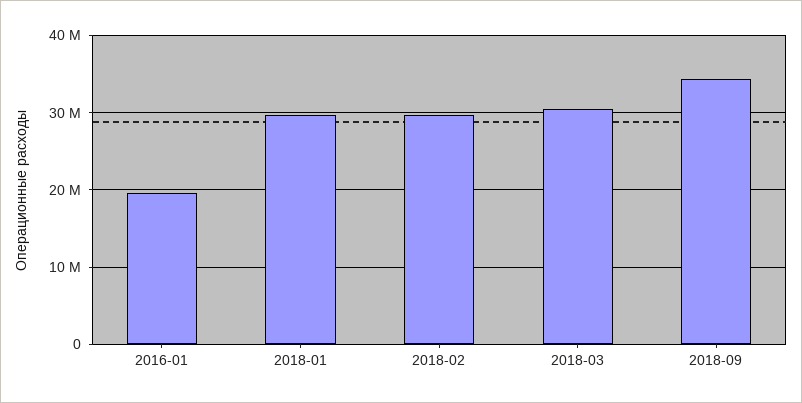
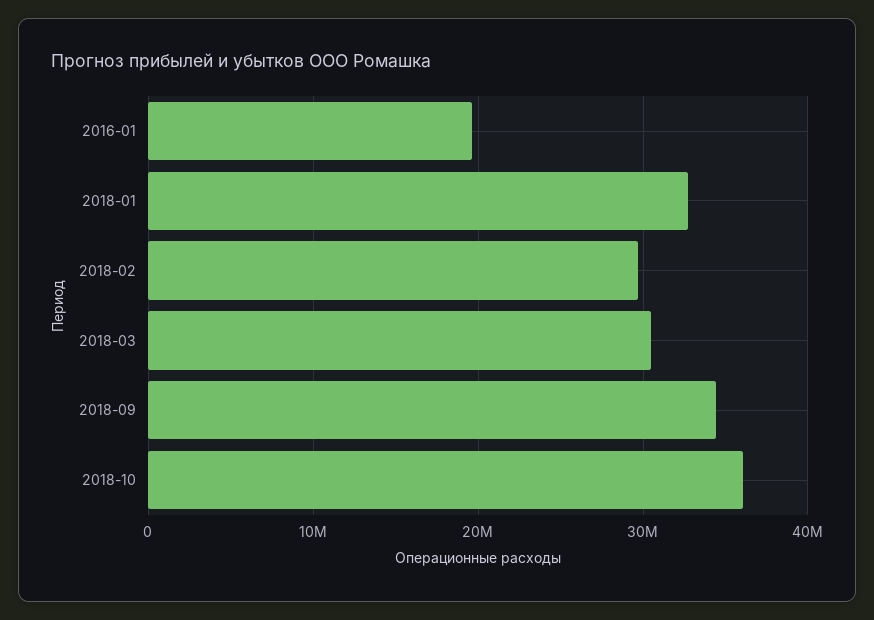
2018-01: 30000000 -> 33000000
2018-10: none -> 36000000

